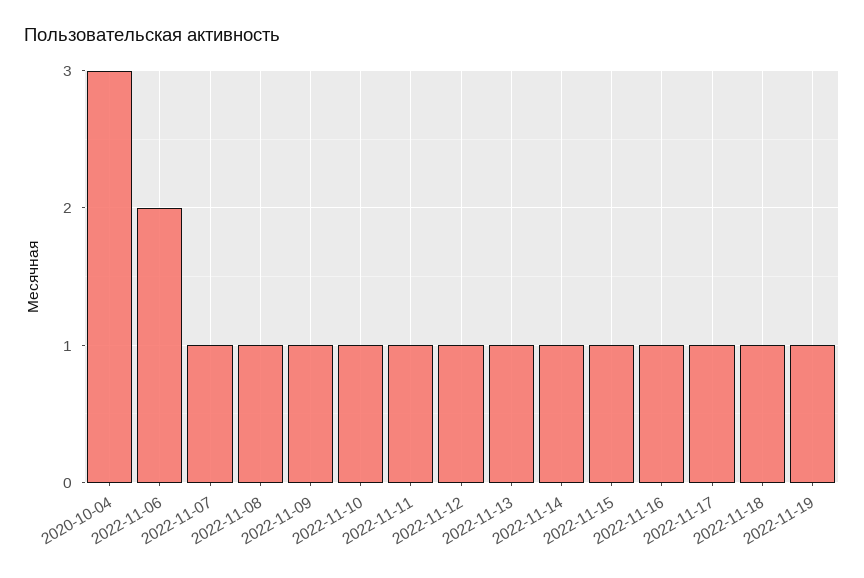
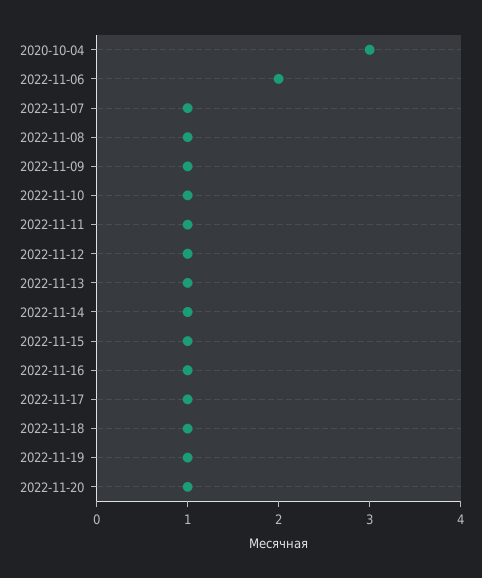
2022-11-20: none -> 1

